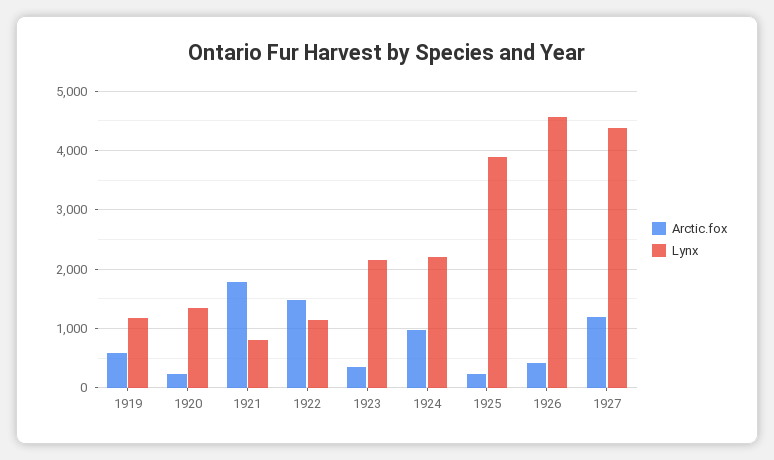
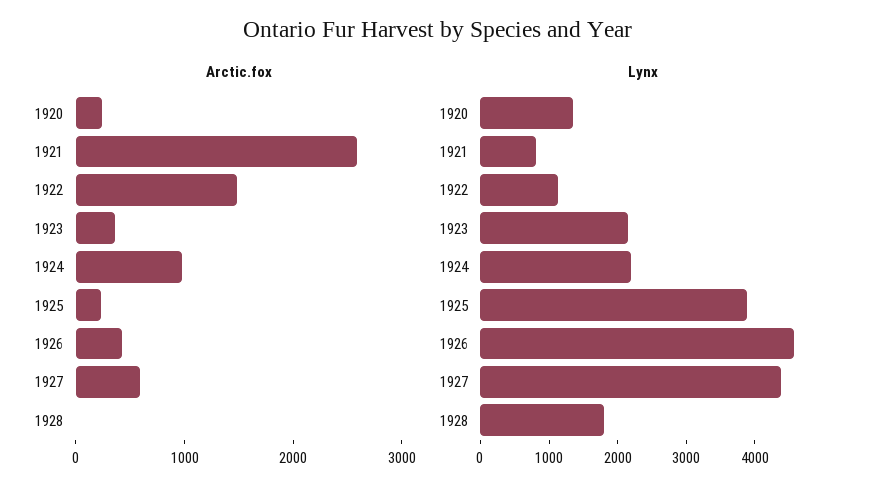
Arctic.fox, 1919: 600 -> none
Lynx, 1919: 1200 -> none
Arctic.fox, 1921: 1800 -> 2600
Arctic.fox, 1927: 1200 -> 600
Arctic.fox, 1928: none -> 0
Lynx, 1928: none -> 1800

